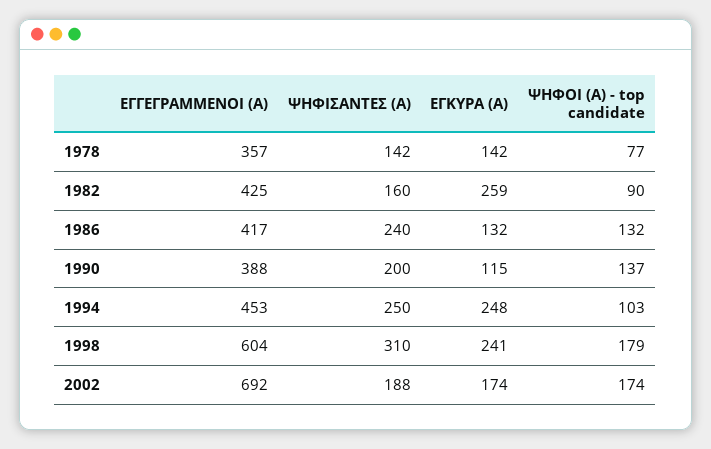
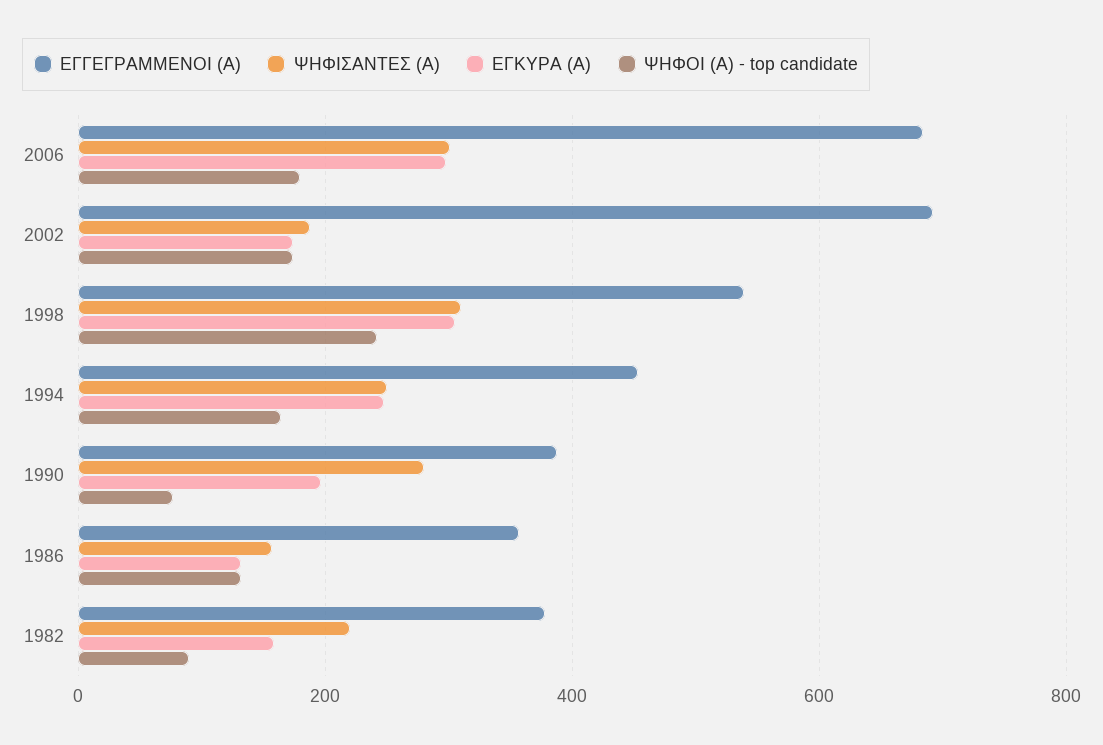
ΕΓΓΕΓΡΑΜΜΕΝΟΙ (Α), 1978: 357 -> none
ΨΗΦΙΣΑΝΤΕΣ (Α), 1978: 142 -> none
ΕΓΚΥΡΑ (Α), 1978: 142 -> none
ΨΗΦΟΙ (Α) - top candidate, 1978: 77 -> none
ΕΓΓΕΓΡΑΜΜΕΝΟΙ (Α), 1982: 425 -> 380
ΨΗΦΙΣΑΝΤΕΣ (Α), 1982: 160 -> 220
ΕΓΚΥΡΑ (Α), 1982: 259 -> 160
ΕΓΓΕΓΡΑΜΜΕΝΟΙ (Α), 1986: 417 -> 360
ΨΗΦΙΣΑΝΤΕΣ (Α), 1986: 240 -> 160
ΨΗΦΙΣΑΝΤΕΣ (Α), 1990: 200 -> 280
ΕΓΚΥΡΑ (Α), 1990: 115 -> 200
ΨΗΦΟΙ (Α) - top candidate, 1990: 137 -> 80
ΨΗΦΟΙ (Α) - top candidate, 1994: 103 -> 160
ΕΓΓΕΓΡΑΜΜΕΝΟΙ (Α), 1998: 604 -> 540
ΕΓΚΥΡΑ (Α), 1998: 241 -> 300
ΨΗΦΟΙ (Α) - top candidate, 1998: 179 -> 240
ΕΓΓΕΓΡΑΜΜΕΝΟΙ (Α), 2006: none -> 680
ΨΗΦΙΣΑΝΤΕΣ (Α), 2006: none -> 300
ΕΓΚΥΡΑ (Α), 2006: none -> 300
ΨΗΦΟΙ (Α) - top candidate, 2006: none -> 180

